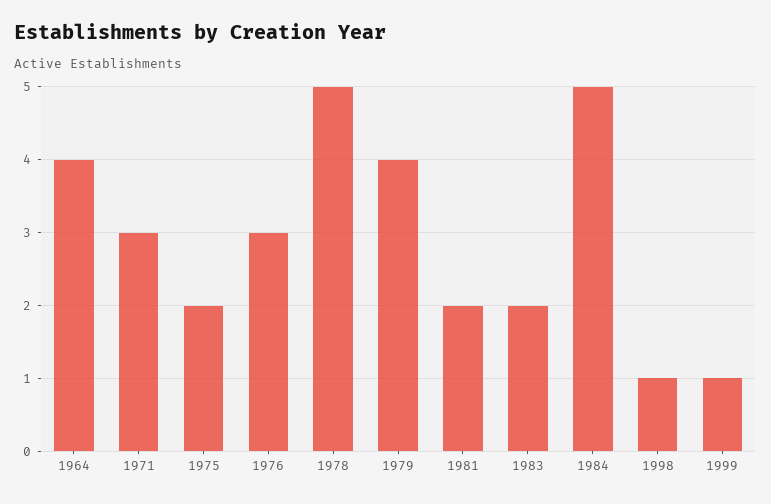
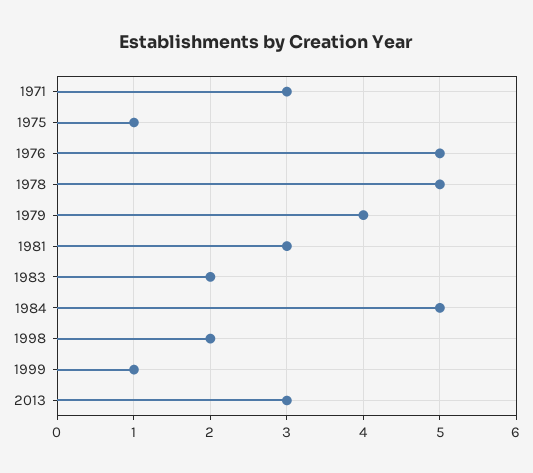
1964: 4 -> none
1975: 2 -> 1
1976: 3 -> 5
1981: 2 -> 3
1998: 1 -> 2
2013: none -> 3

